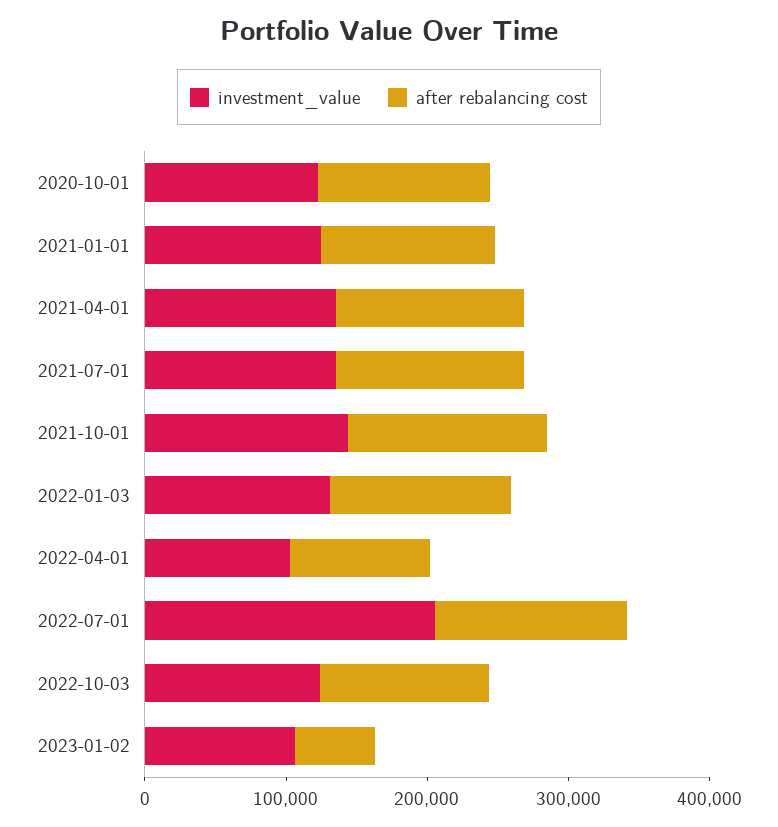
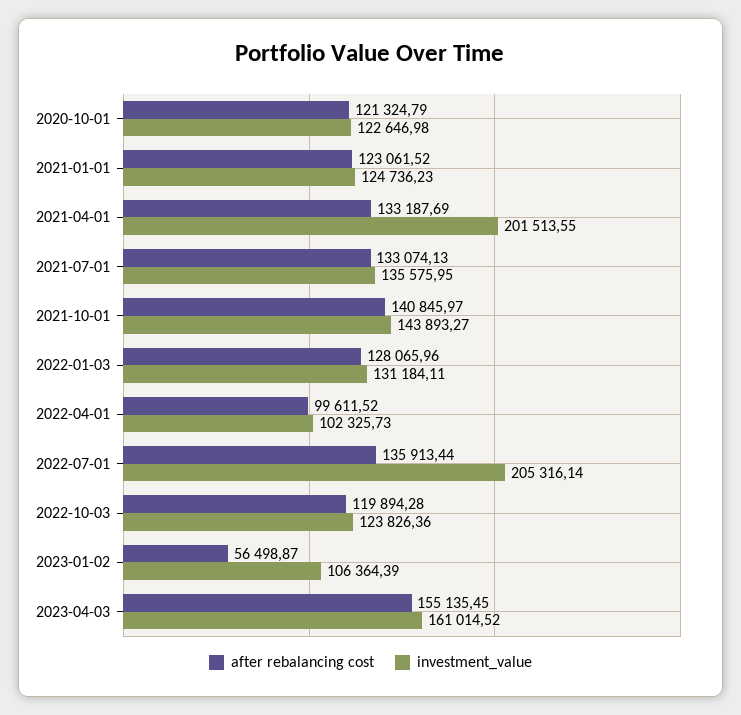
investment_value, 2021-04-01: 140000 -> 201513.55
after rebalancing cost, 2023-04-03: none -> 155135.45
investment_value, 2023-04-03: none -> 161014.52

